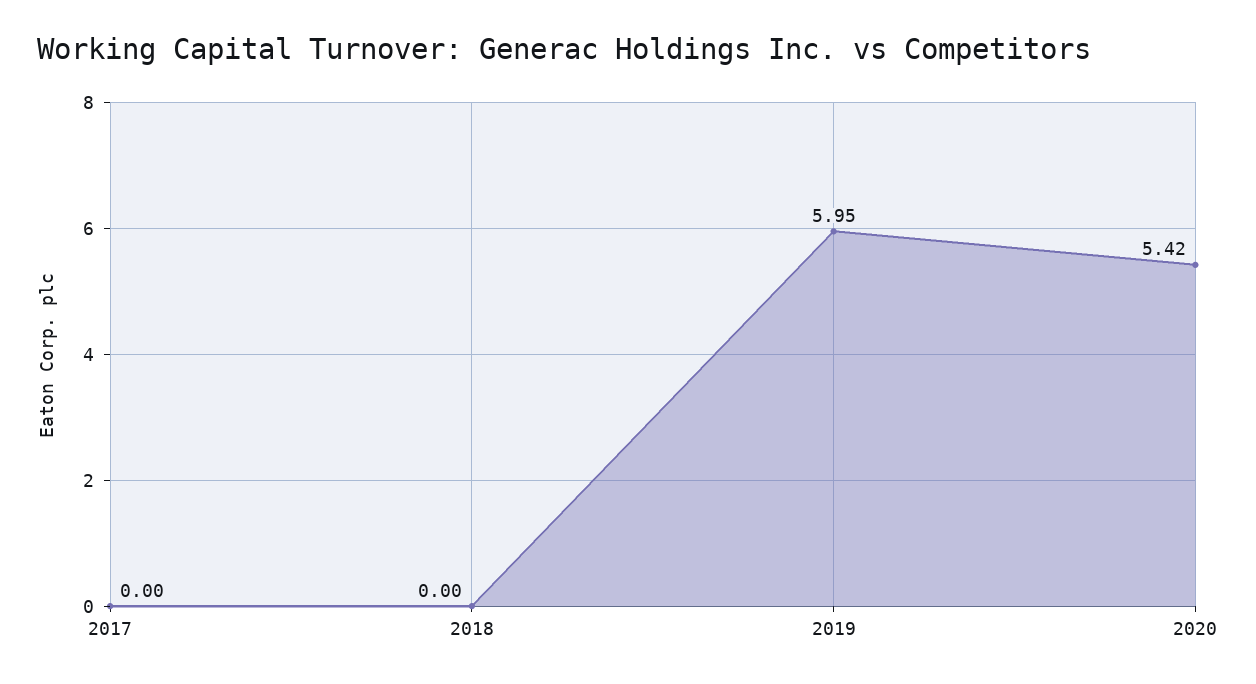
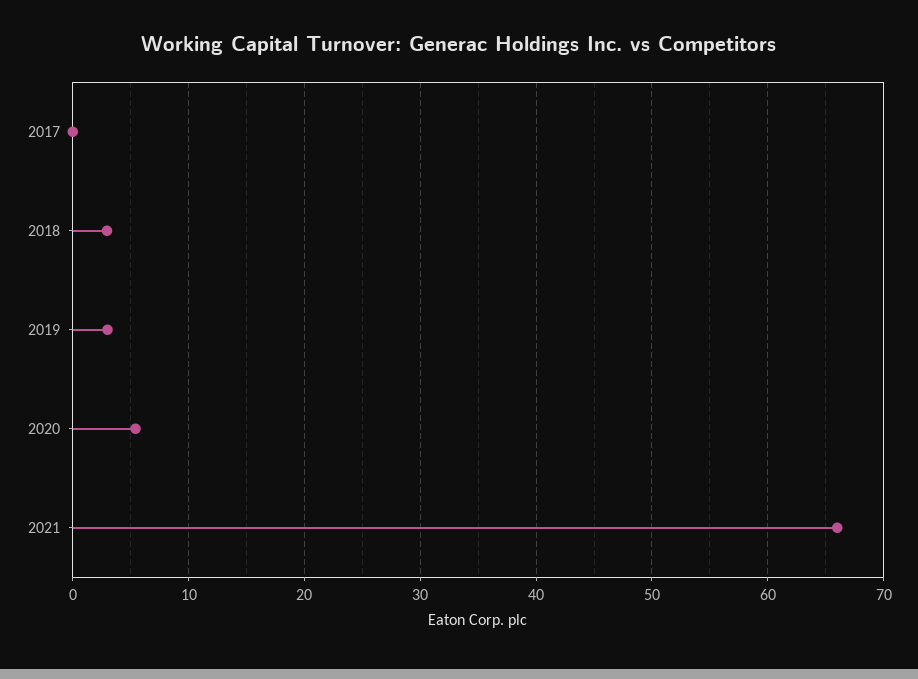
2018: 0 -> 3
2019: 5.95 -> 3
2021: none -> 66

